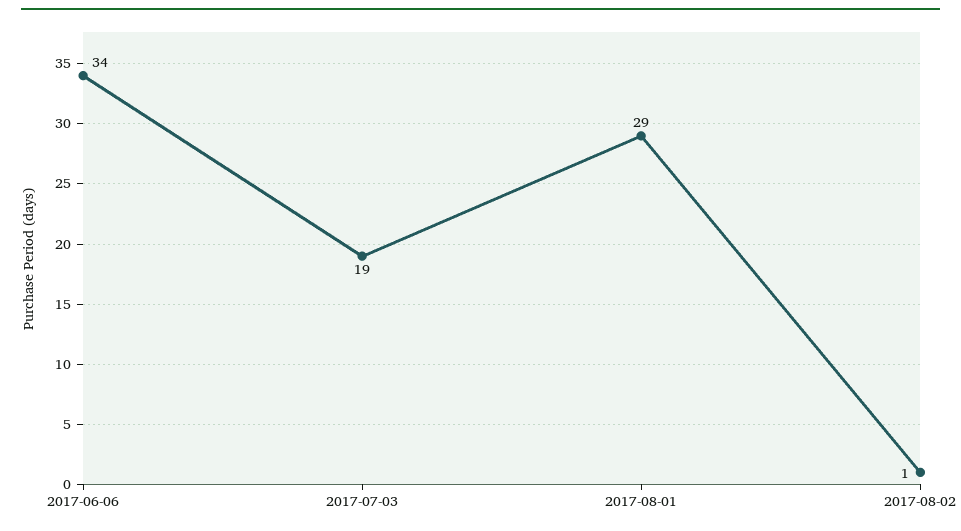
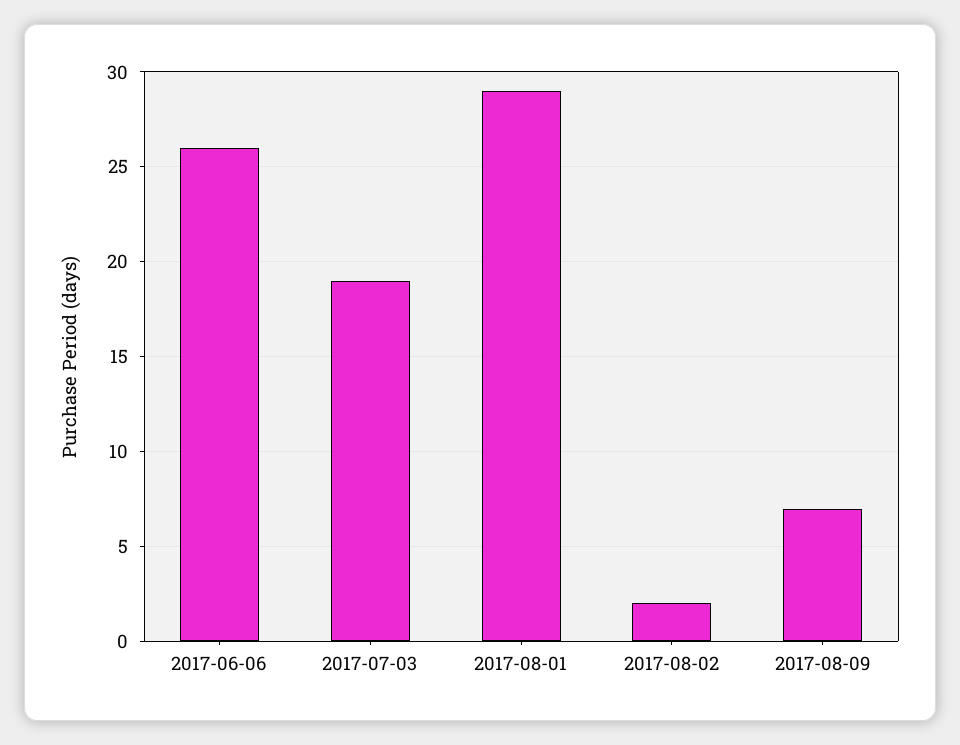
2017-06-06: 34 -> 26
2017-08-02: 1 -> 2
2017-08-09: none -> 7

